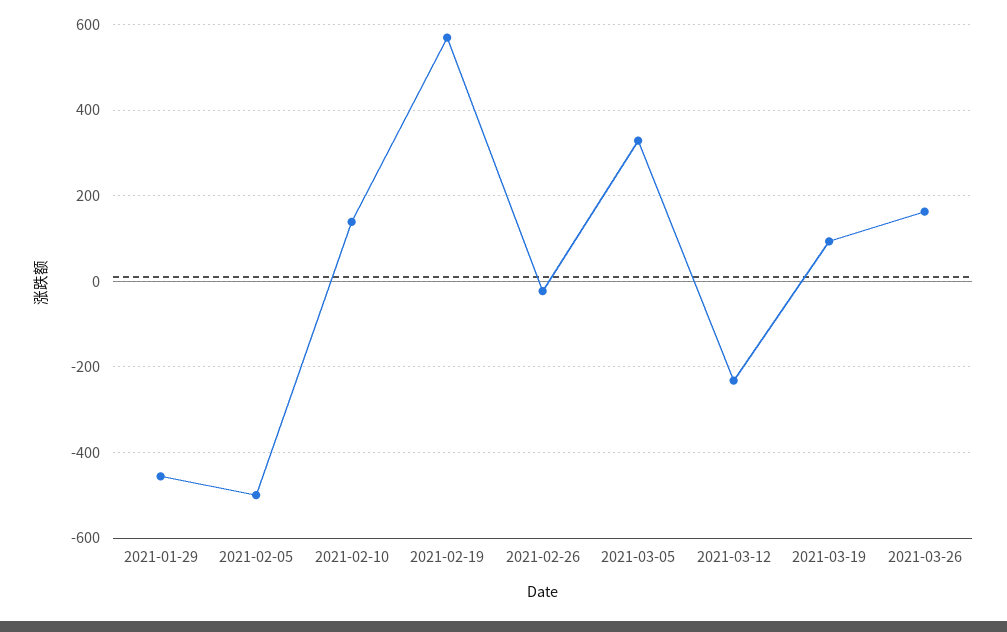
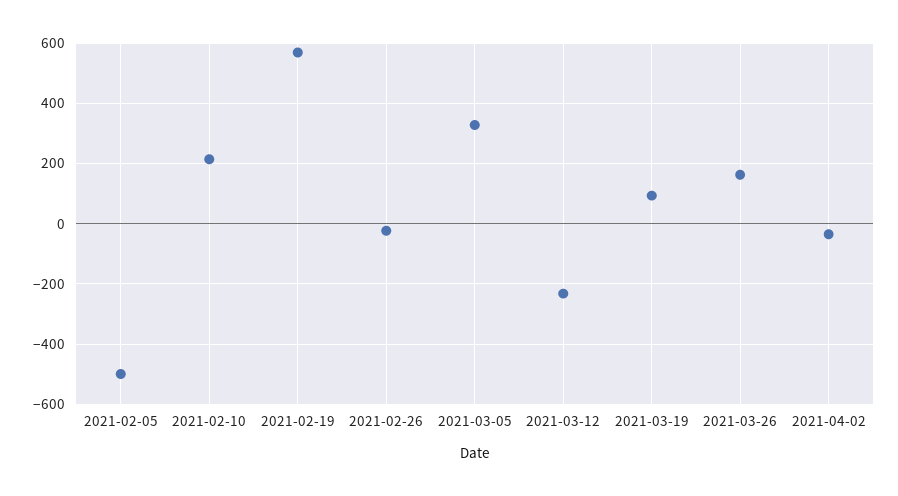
2021-01-29: -460 -> none
2021-02-10: 140 -> 220
2021-04-02: none -> -40

